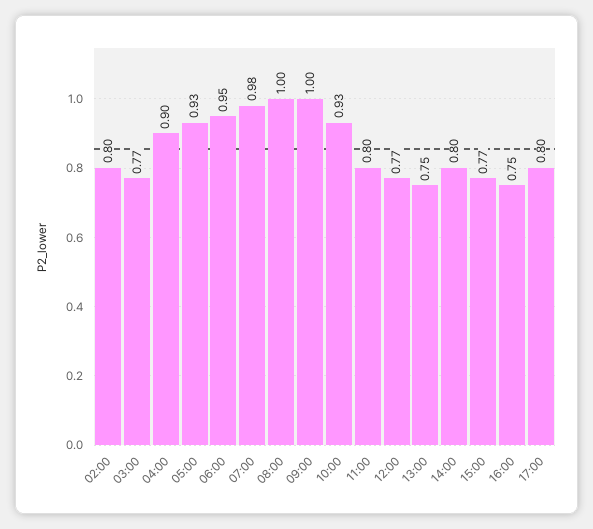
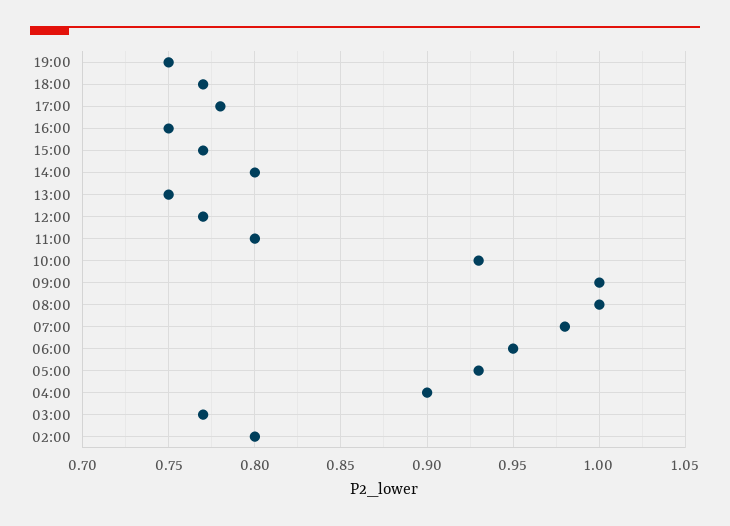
17:00: 0.8 -> 0.78
19:00: none -> 0.75
18:00: none -> 0.77

